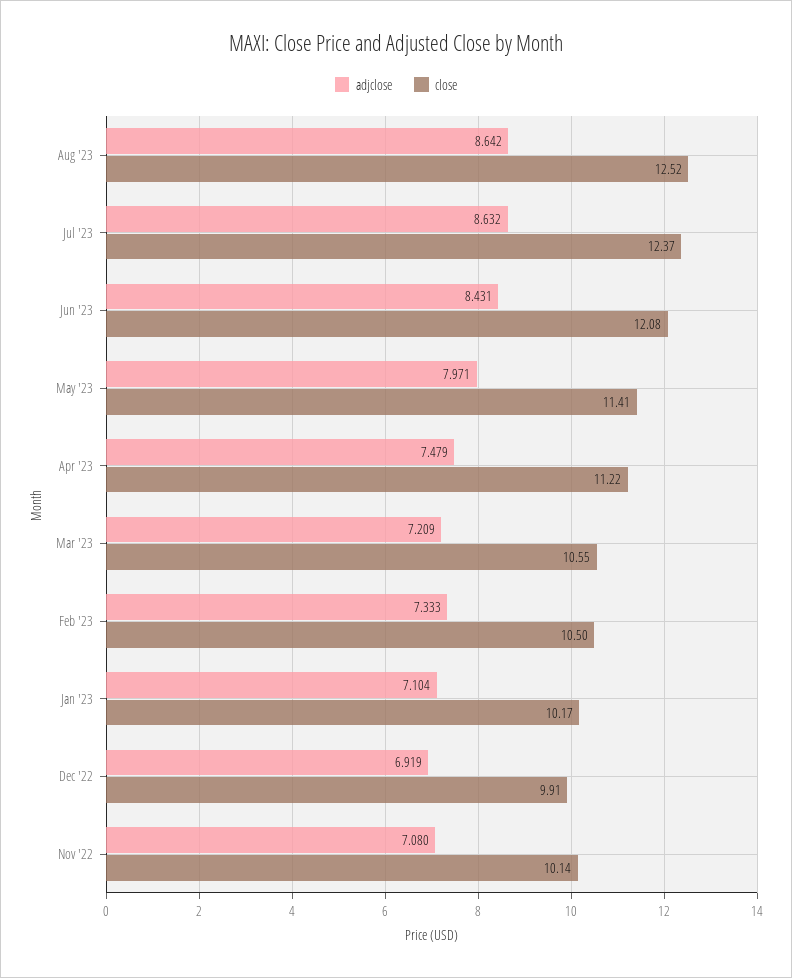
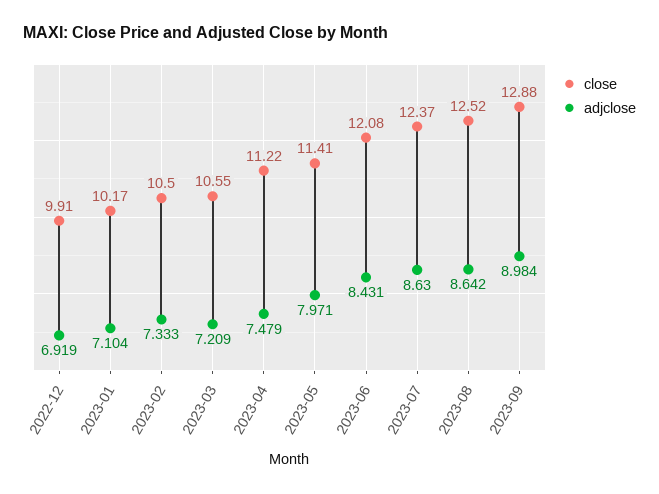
adjclose, Jul '23: 8.632 -> 8.63
adjclose, Nov '22: 7.08 -> none
close, Nov '22: 10.14 -> none
close, 2023-09: none -> 12.88
adjclose, 2023-09: none -> 8.984

